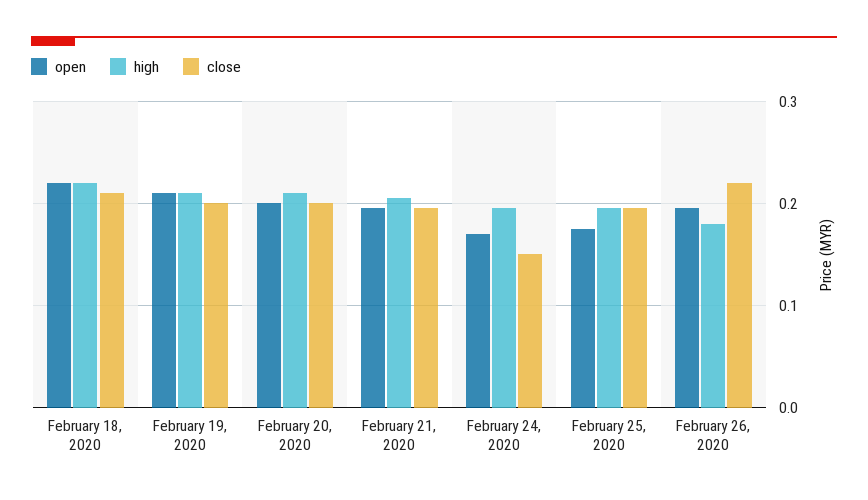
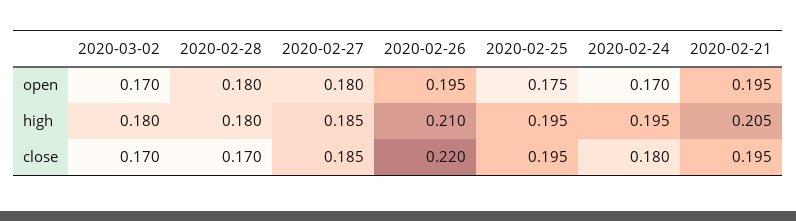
open, February 18, 2020: 0.22 -> none
high, February 18, 2020: 0.22 -> none
close, February 18, 2020: 0.21 -> none
open, February 19, 2020: 0.21 -> none
high, February 19, 2020: 0.21 -> none
close, February 19, 2020: 0.2 -> none
open, February 20, 2020: 0.2 -> none
high, February 20, 2020: 0.21 -> none
close, February 20, 2020: 0.2 -> none
close, February 24, 2020: 0.15 -> 0.18
high, February 26, 2020: 0.18 -> 0.21
open, 2020-03-02: none -> 0.17
open, 2020-02-28: none -> 0.18
open, 2020-02-27: none -> 0.18
high, 2020-03-02: none -> 0.18
high, 2020-02-28: none -> 0.18
high, 2020-02-27: none -> 0.185
close, 2020-03-02: none -> 0.17
close, 2020-02-28: none -> 0.17
close, 2020-02-27: none -> 0.185

